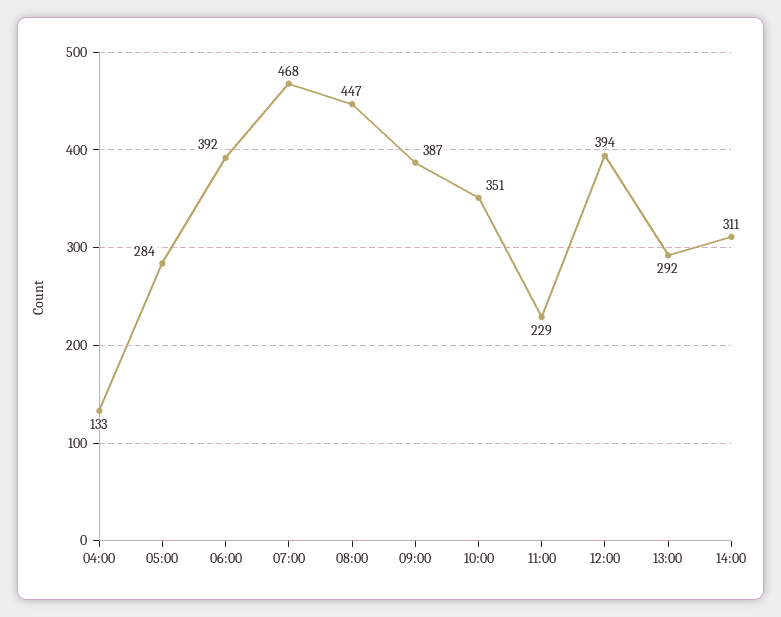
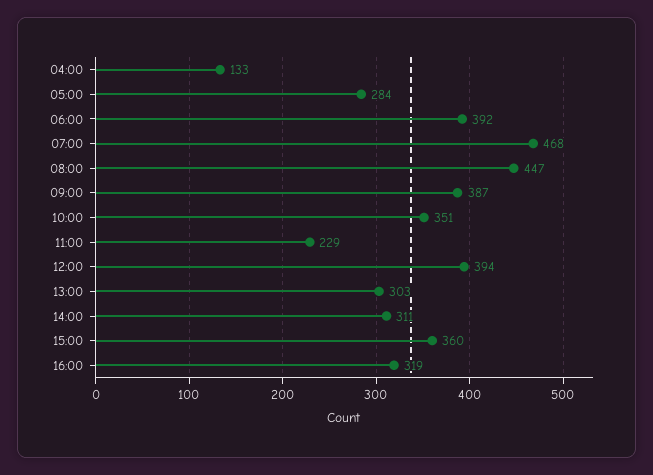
13:00: 292 -> 303
15:00: none -> 360
16:00: none -> 319

